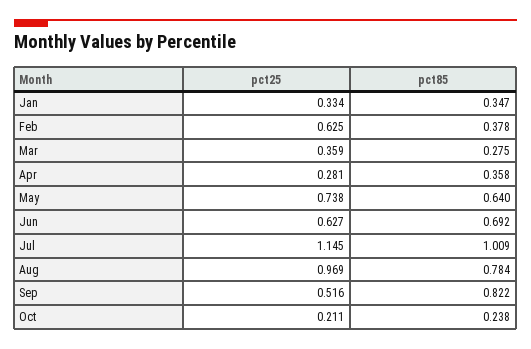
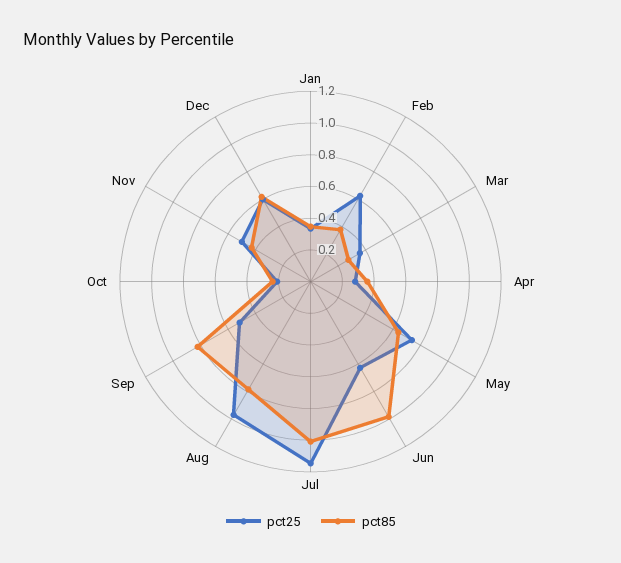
pct85, Jun: 0.692 -> 1
pct25, Nov: none -> 0.5
pct85, Nov: none -> 0.4
pct25, Dec: none -> 0.6
pct85, Dec: none -> 0.6

